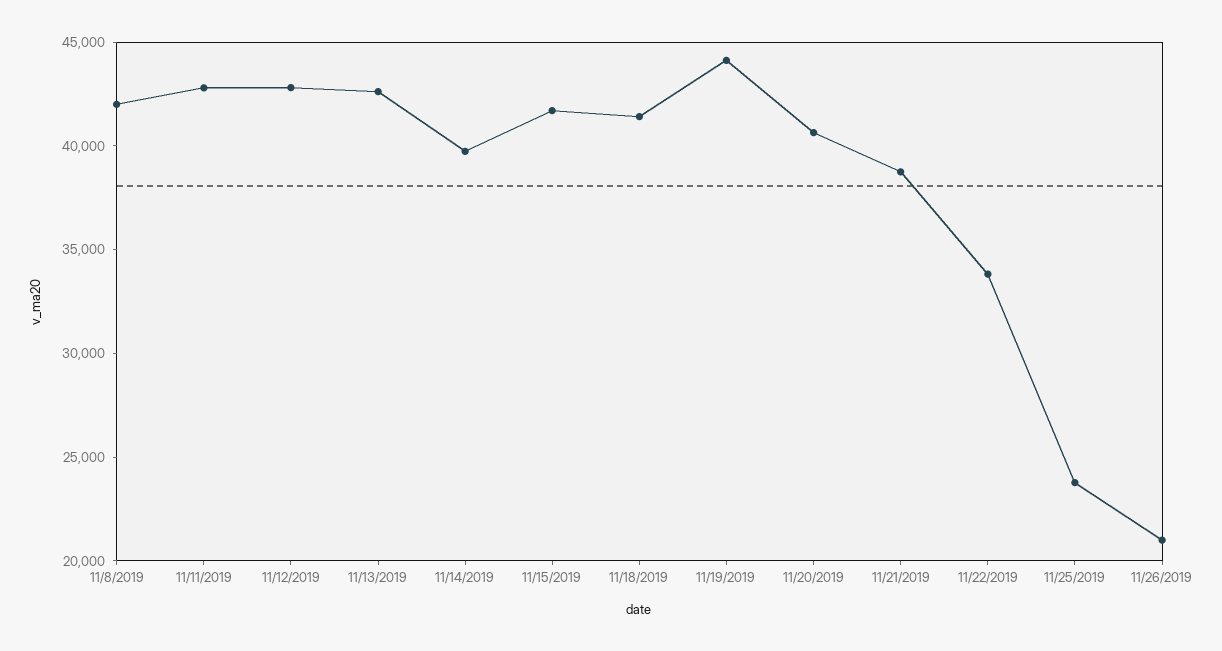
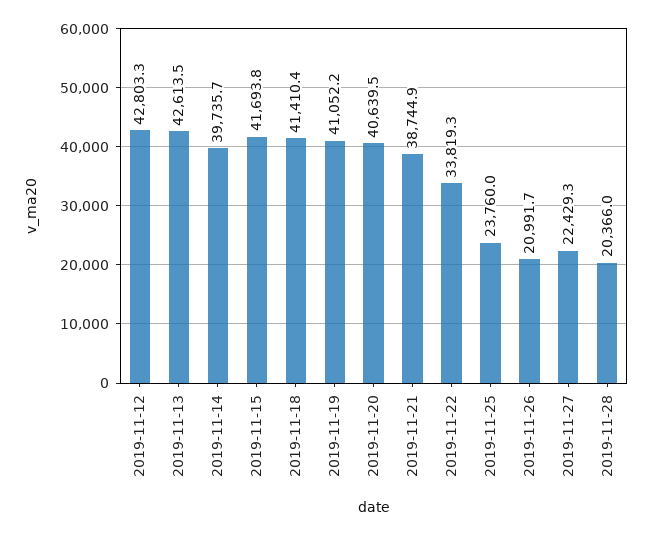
11/8/2019: 42000 -> none
11/11/2019: 43000 -> none
11/19/2019: 44000 -> 41052.2
2019-11-27: none -> 22429.3
2019-11-28: none -> 20366

